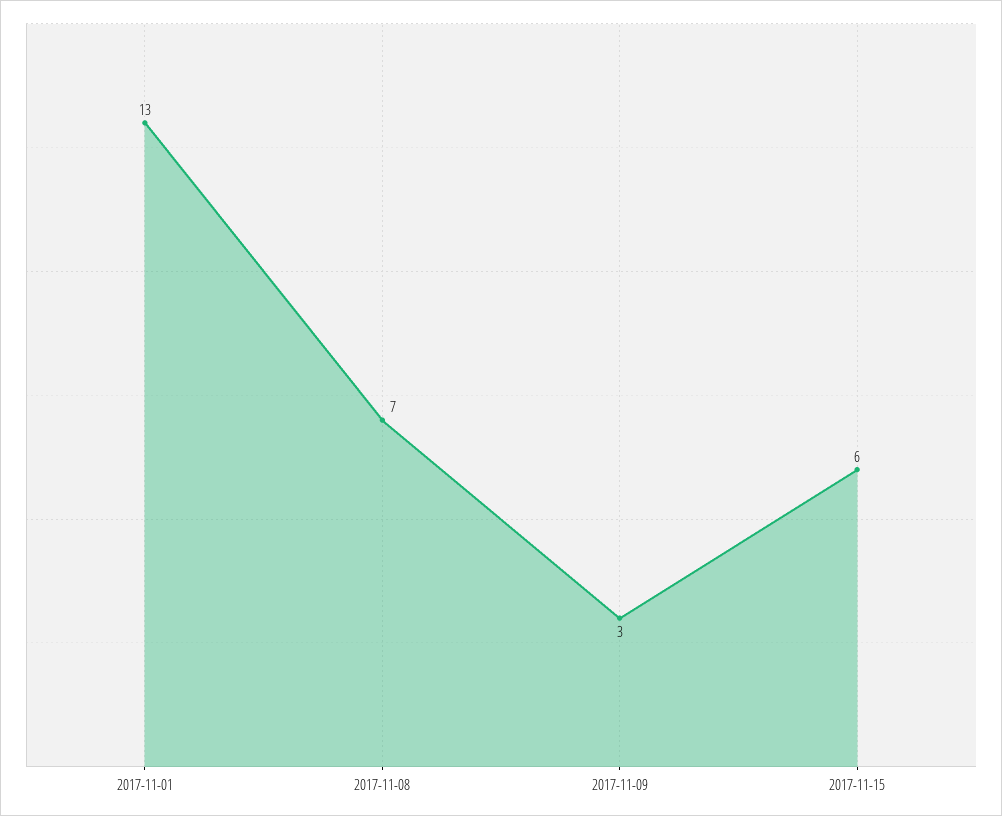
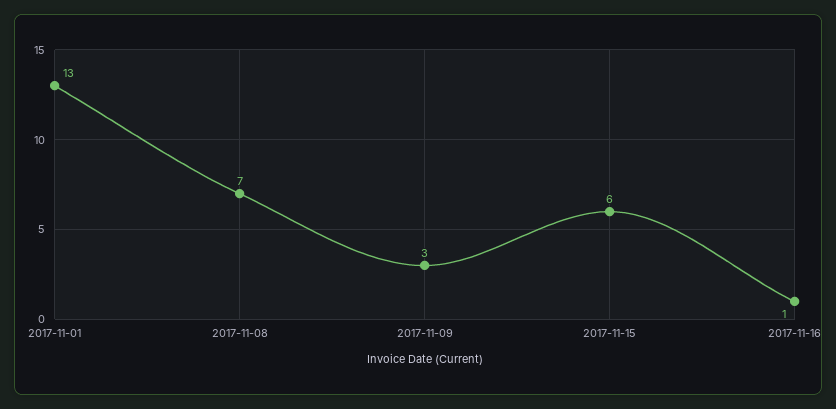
2017-11-16: none -> 1

